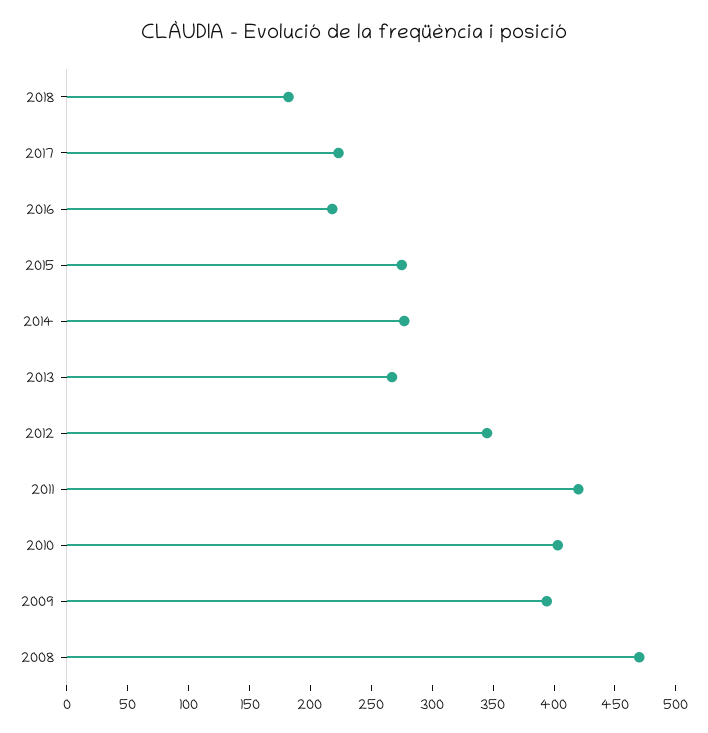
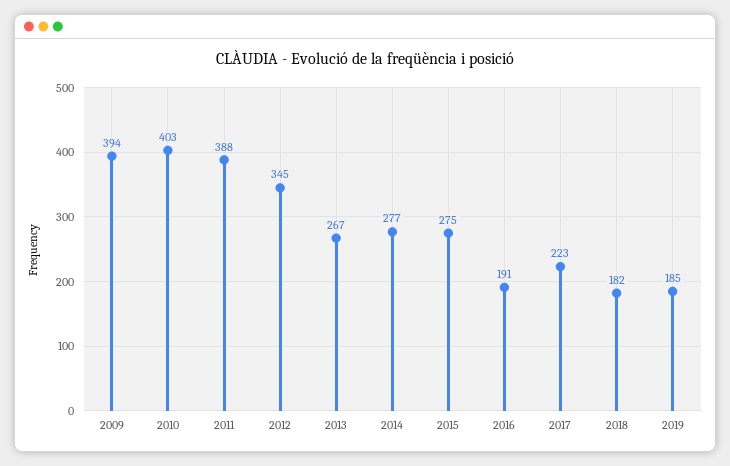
2016: 220 -> 191
2011: 420 -> 388
2008: 470 -> none
2019: none -> 185

